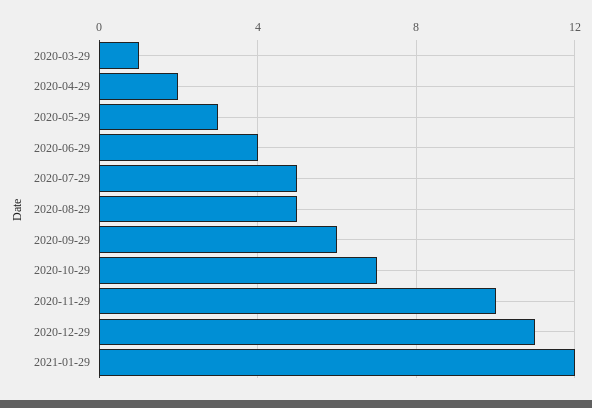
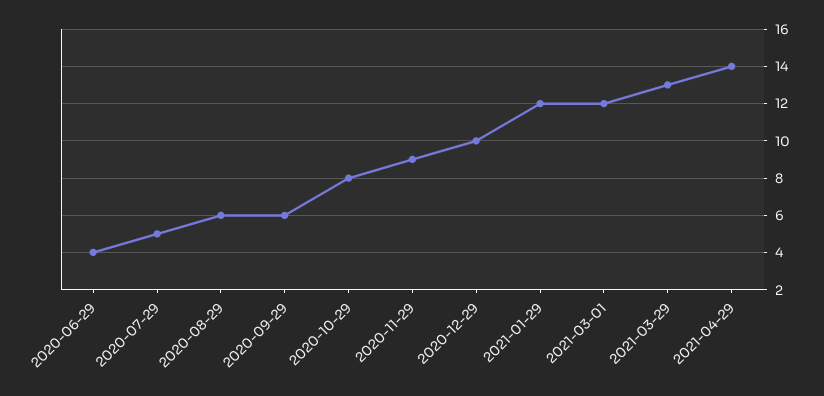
2020-03-29: 1 -> none
2020-04-29: 2 -> none
2020-05-29: 3 -> none
2020-08-29: 5 -> 6
2020-10-29: 7 -> 8
2020-11-29: 10 -> 9
2020-12-29: 11 -> 10
2021-03-01: none -> 12
2021-03-29: none -> 13
2021-04-29: none -> 14

